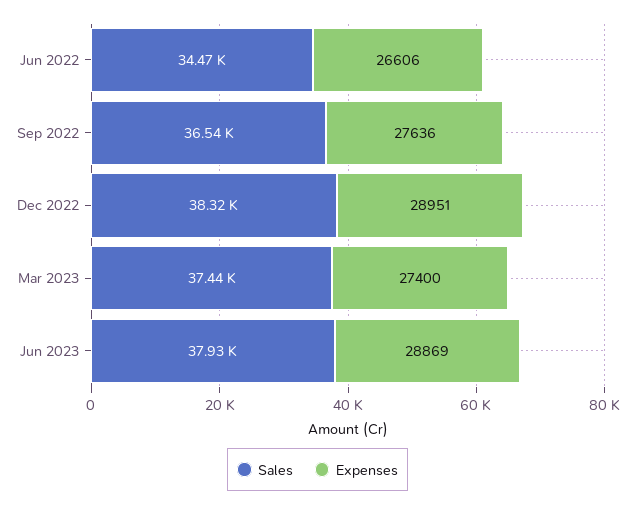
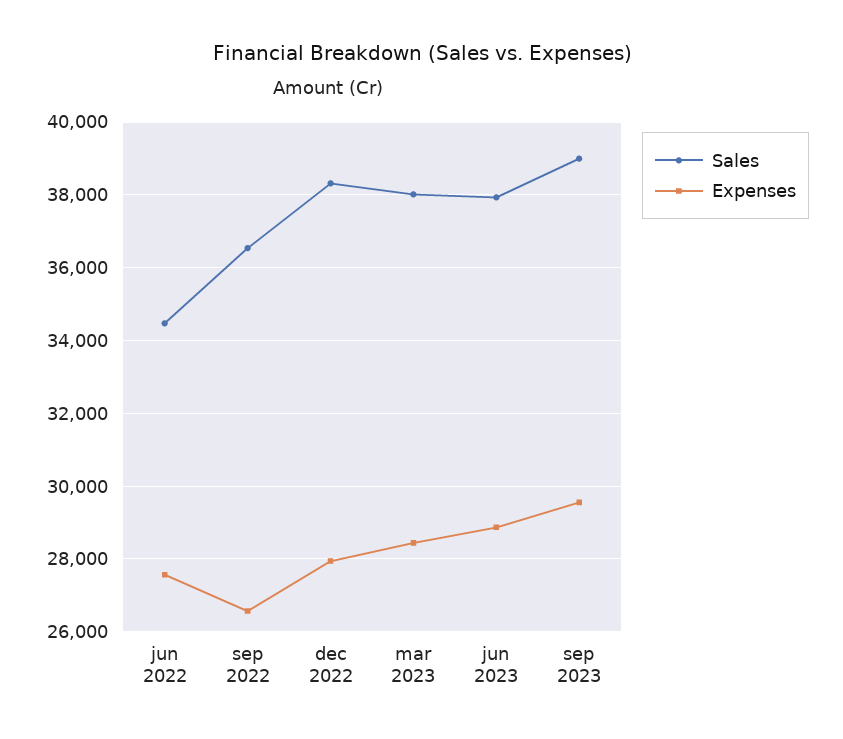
Expenses, Jun 2022: 26606 -> 27600
Expenses, Sep 2022: 27636 -> 26600
Expenses, Dec 2022: 28951 -> 28000
Sales, Mar 2023: 37440 -> 38000
Expenses, Mar 2023: 27400 -> 28400
Sales, sep 2023: none -> 39000
Expenses, sep 2023: none -> 29600

